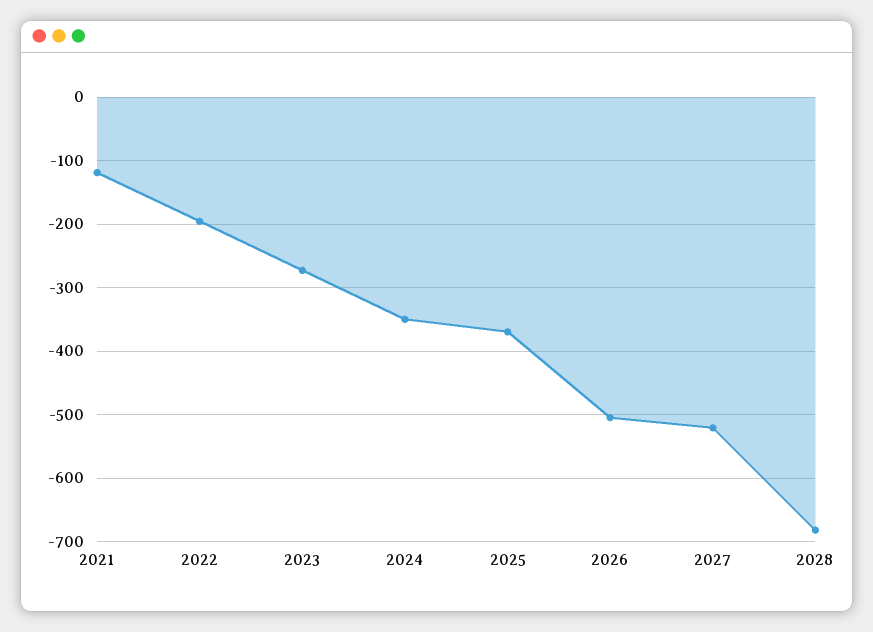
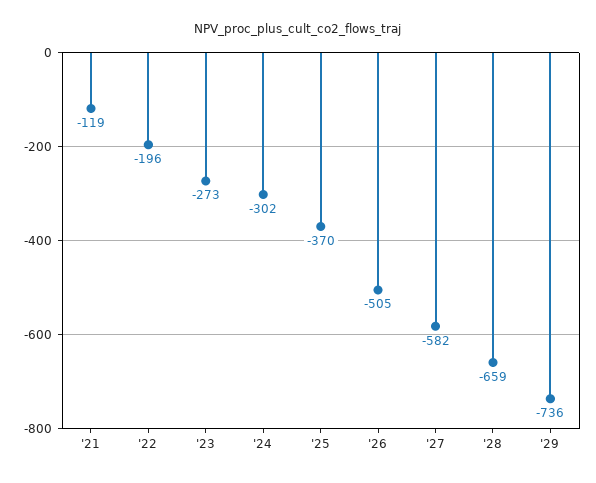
2024: -350 -> -302
2027: -520 -> -582
2028: -680 -> -659
'29: none -> -736

